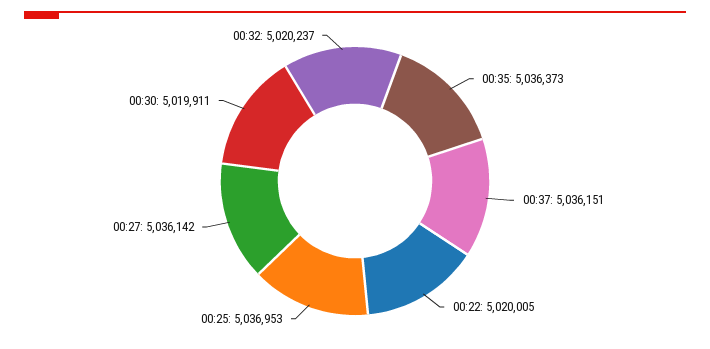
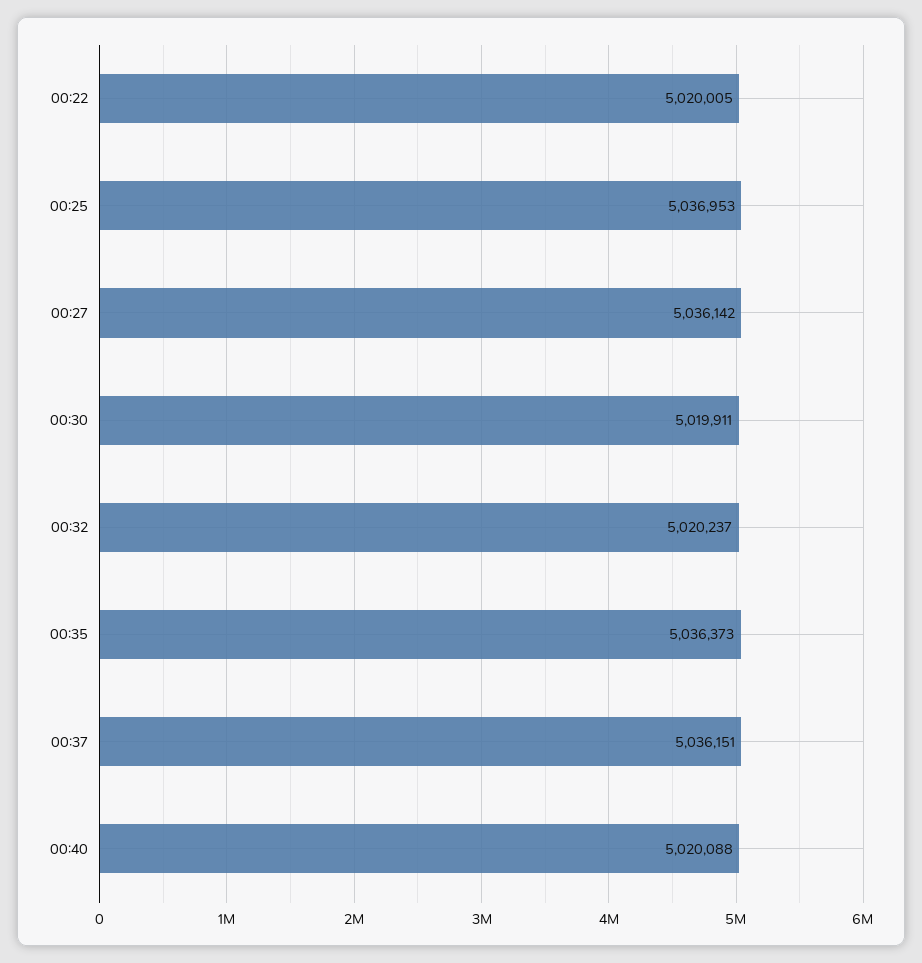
00:40: none -> 5020088

